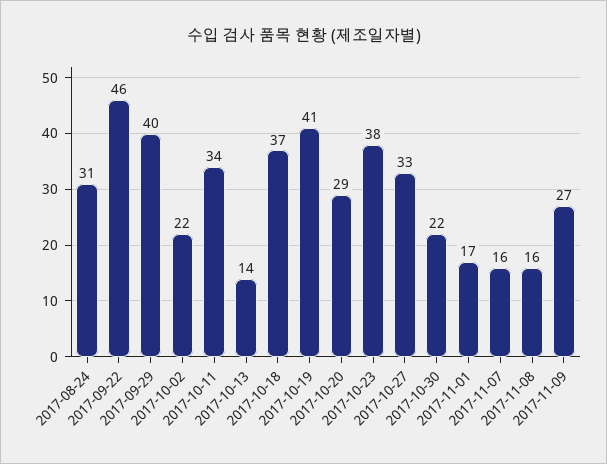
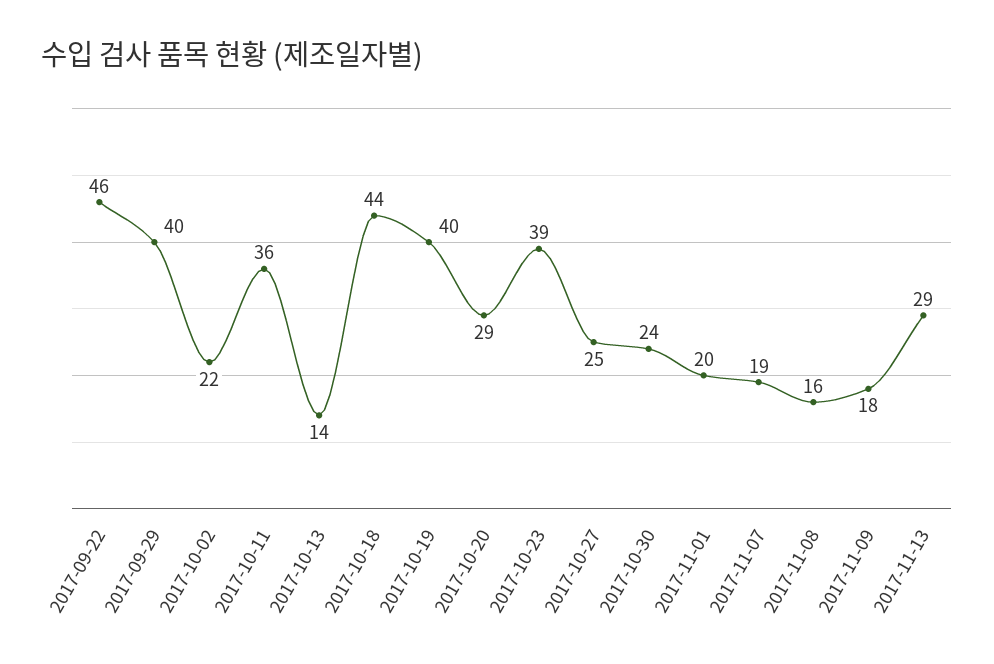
2017-08-24: 31 -> none
2017-10-11: 34 -> 36
2017-10-18: 37 -> 44
2017-10-19: 41 -> 40
2017-10-23: 38 -> 39
2017-10-27: 33 -> 25
2017-10-30: 22 -> 24
2017-11-01: 17 -> 20
2017-11-07: 16 -> 19
2017-11-09: 27 -> 18
2017-11-13: none -> 29

